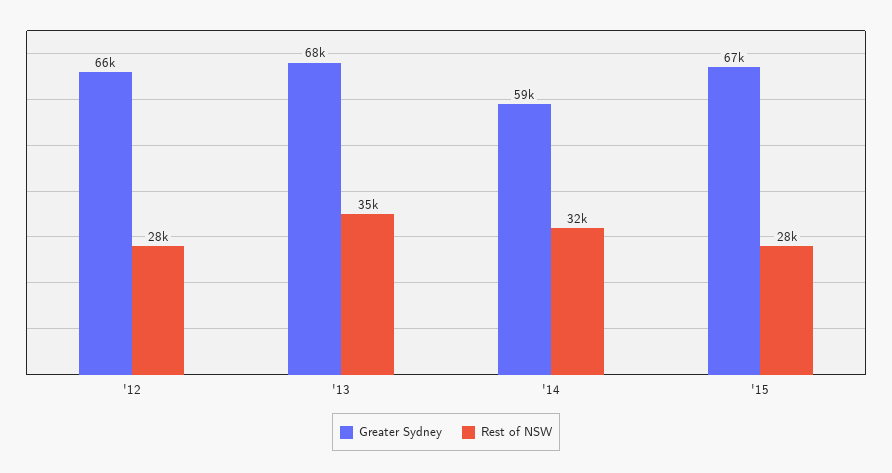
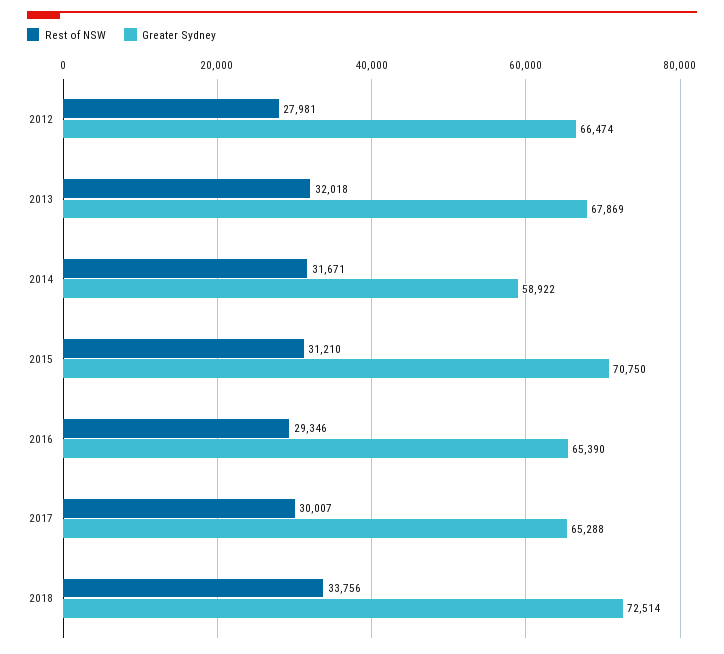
Rest of NSW, '13: 35000 -> 32018
Greater Sydney, '15: 67000 -> 70750
Rest of NSW, '15: 28000 -> 31210
Rest of NSW, 2016: none -> 29346
Greater Sydney, 2016: none -> 65390
Rest of NSW, 2017: none -> 30007
Greater Sydney, 2017: none -> 65288
Rest of NSW, 2018: none -> 33756
Greater Sydney, 2018: none -> 72514

